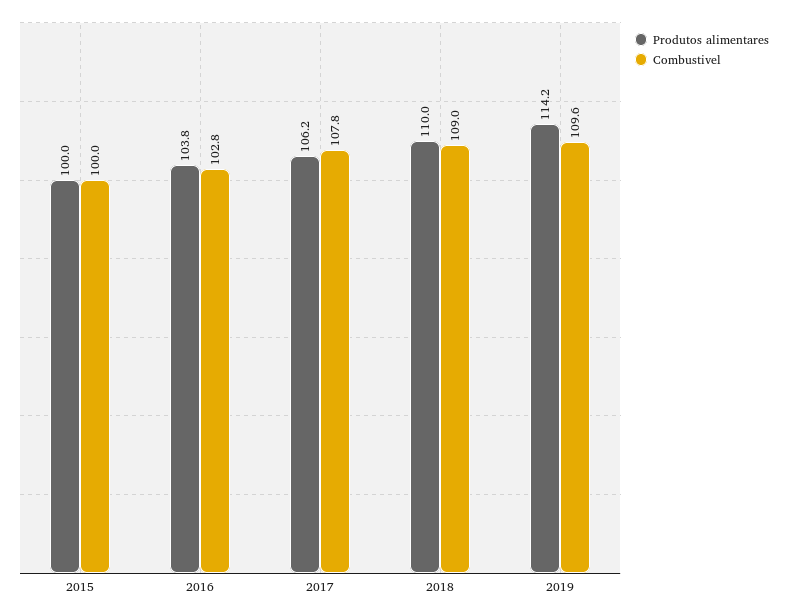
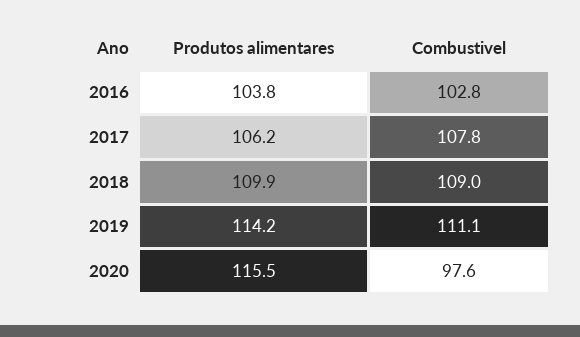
Produtos alimentares, 2015: 100 -> none
Combustivel, 2015: 100 -> none
Produtos alimentares, 2018: 110 -> 109.9
Combustivel, 2019: 109.6 -> 111.1
Produtos alimentares, 2020: none -> 115.5
Combustivel, 2020: none -> 97.6

